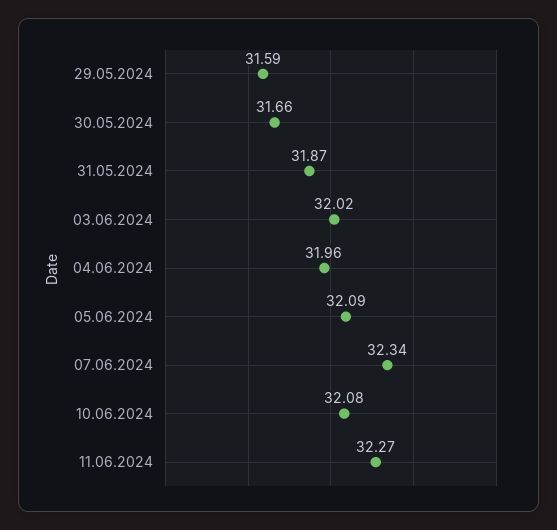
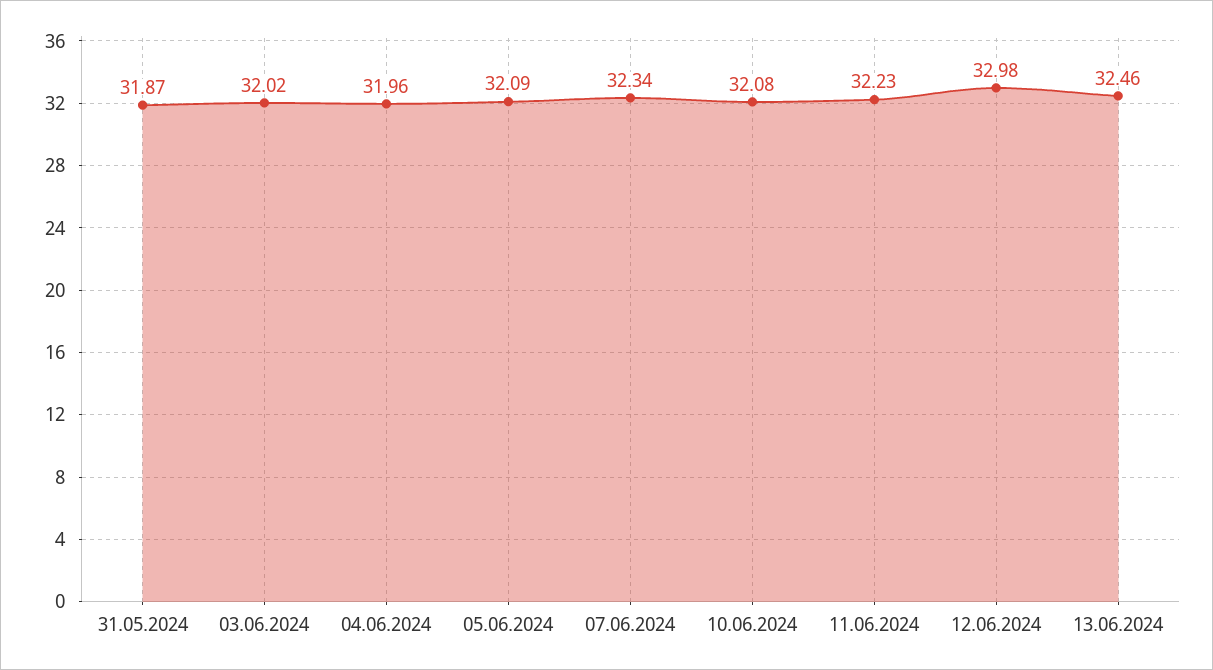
29.05.2024: 31.59 -> none
30.05.2024: 31.66 -> none
11.06.2024: 32.27 -> 32.23
12.06.2024: none -> 32.98
13.06.2024: none -> 32.46

